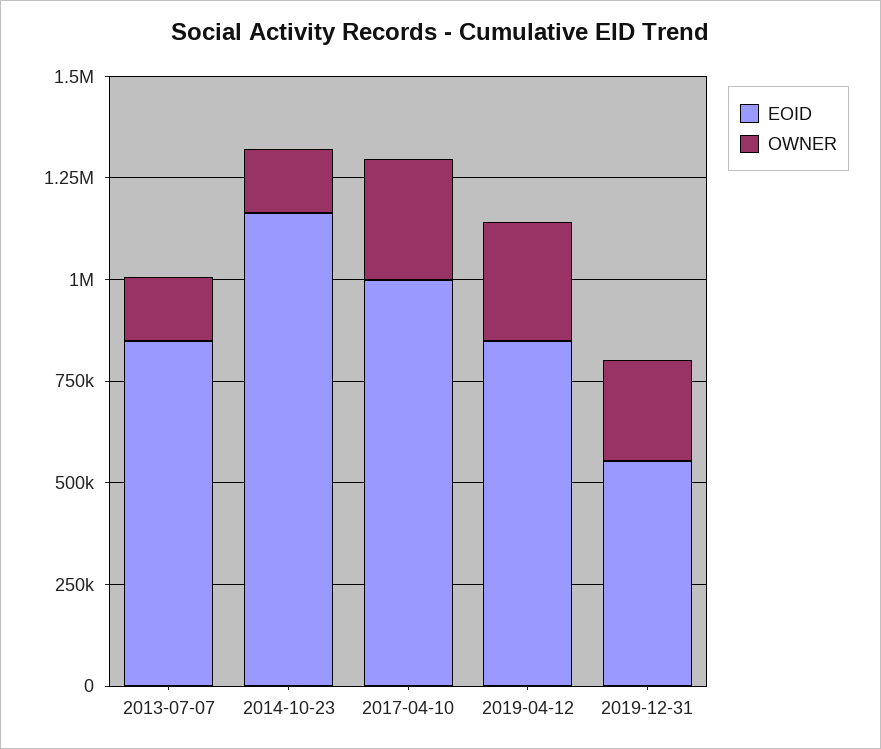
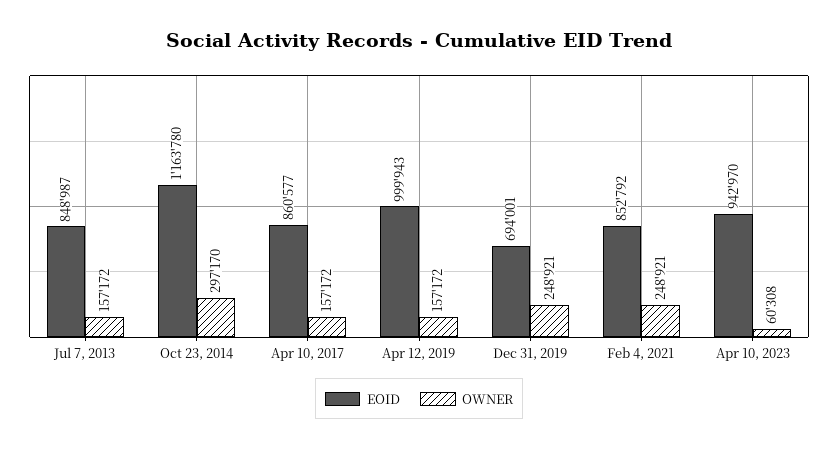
OWNER, 2014-10-23: 150000 -> 297170
EOID, 2017-04-10: 1000000 -> 860577
OWNER, 2017-04-10: 300000 -> 157172
EOID, 2019-04-12: 850000 -> 999943
OWNER, 2019-04-12: 300000 -> 157172
EOID, 2019-12-31: 550000 -> 694001
EOID, Feb 4, 2021: none -> 852792
OWNER, Feb 4, 2021: none -> 248921
EOID, Apr 10, 2023: none -> 942970
OWNER, Apr 10, 2023: none -> 60308

